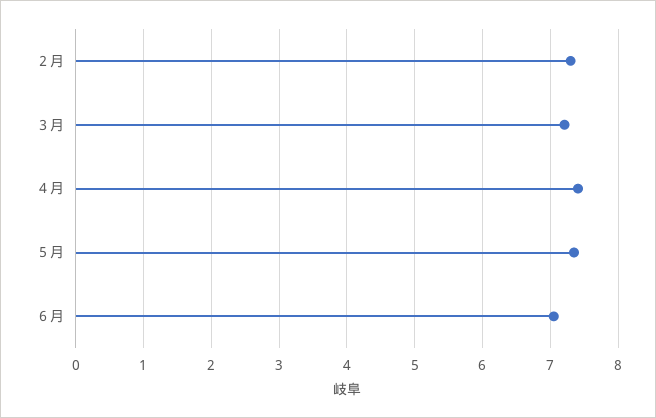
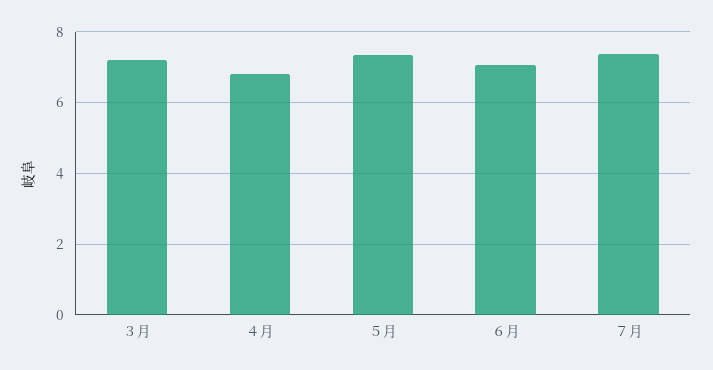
２月: 7.3 -> none
４月: 7.4 -> 6.8
７月: none -> 7.4

